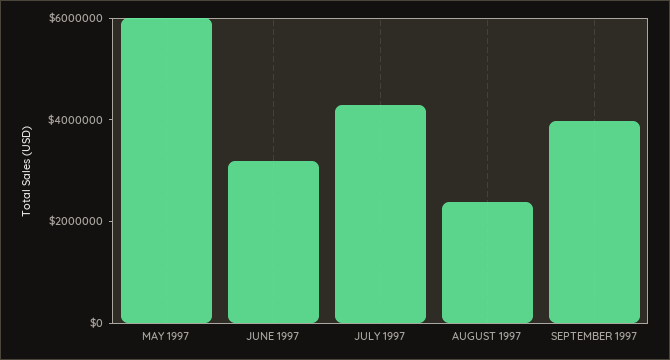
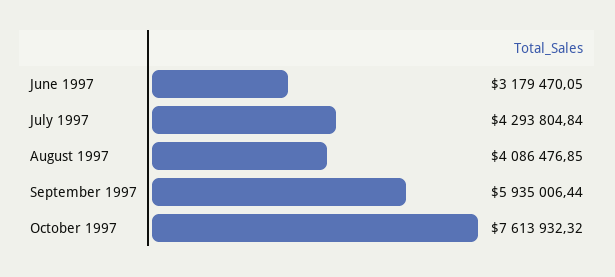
MAY 1997: 6000000 -> none
AUGUST 1997: 2500000 -> 4086476.85
SEPTEMBER 1997: 4000000 -> 5935006.44
October 1997: none -> 7613932.32

